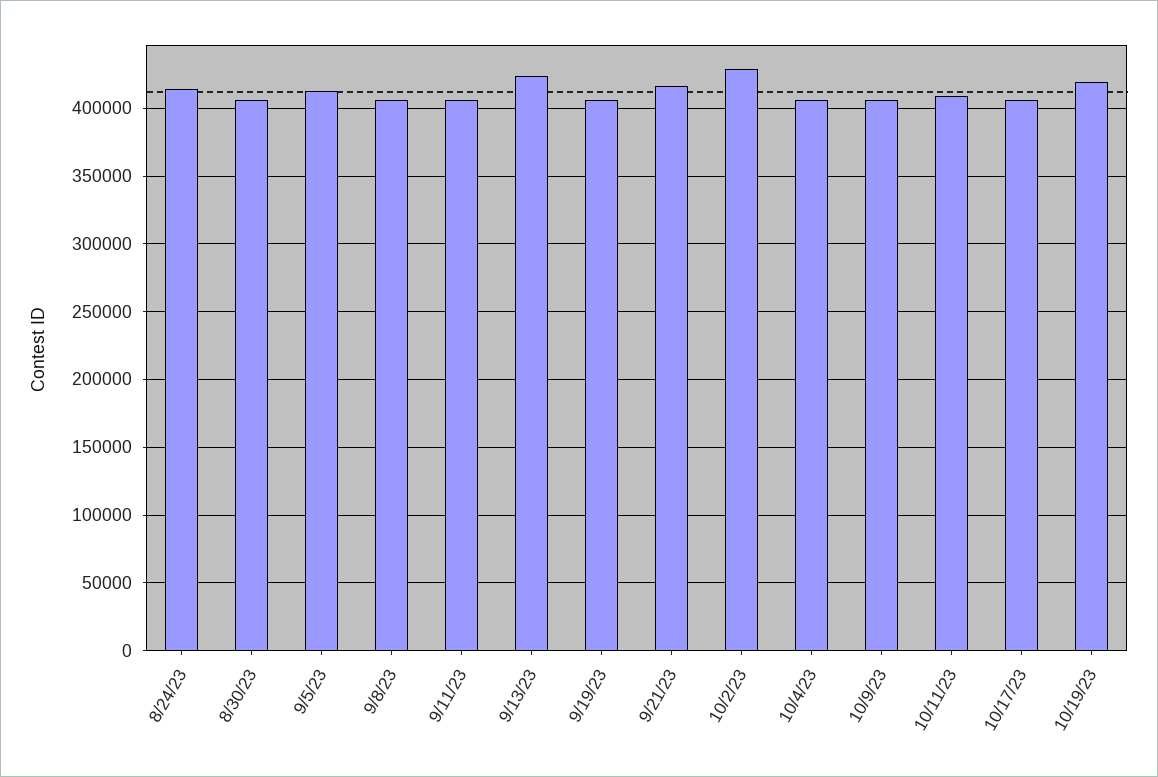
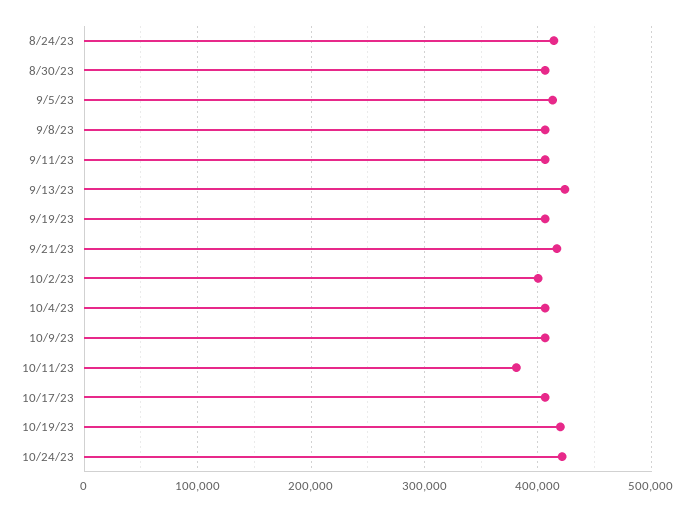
10/2/23: 430000 -> 400000
10/11/23: 410000 -> 380000
10/24/23: none -> 420000

